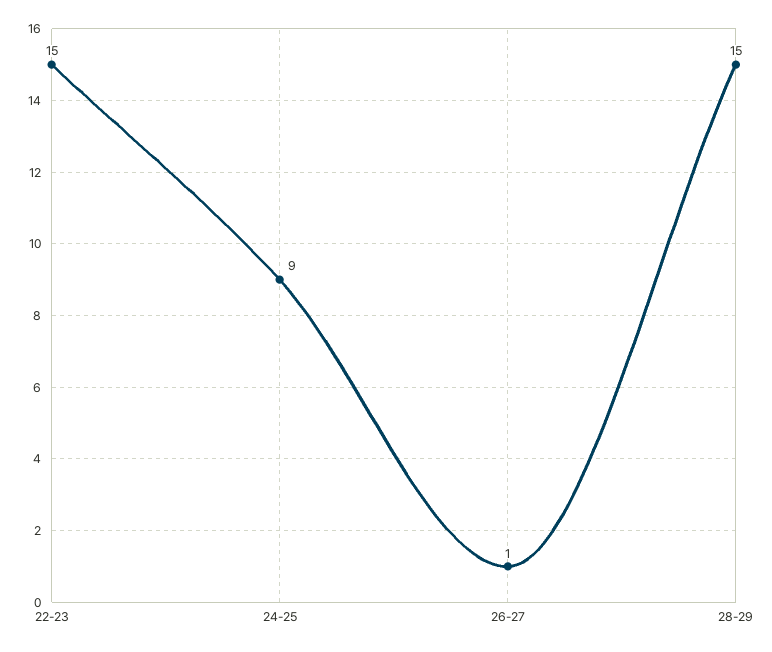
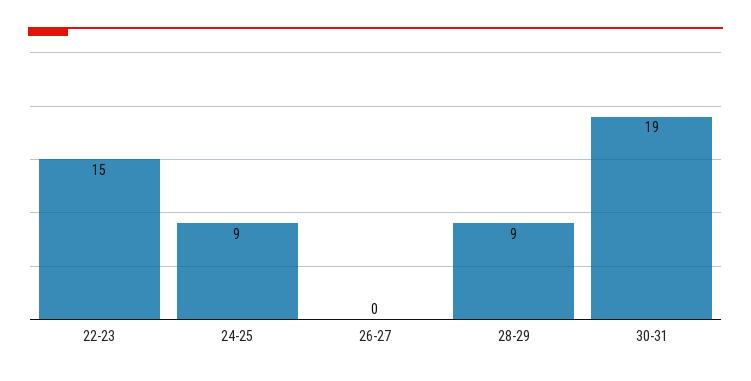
26-27: 1 -> 0
28-29: 15 -> 9
30-31: none -> 19

